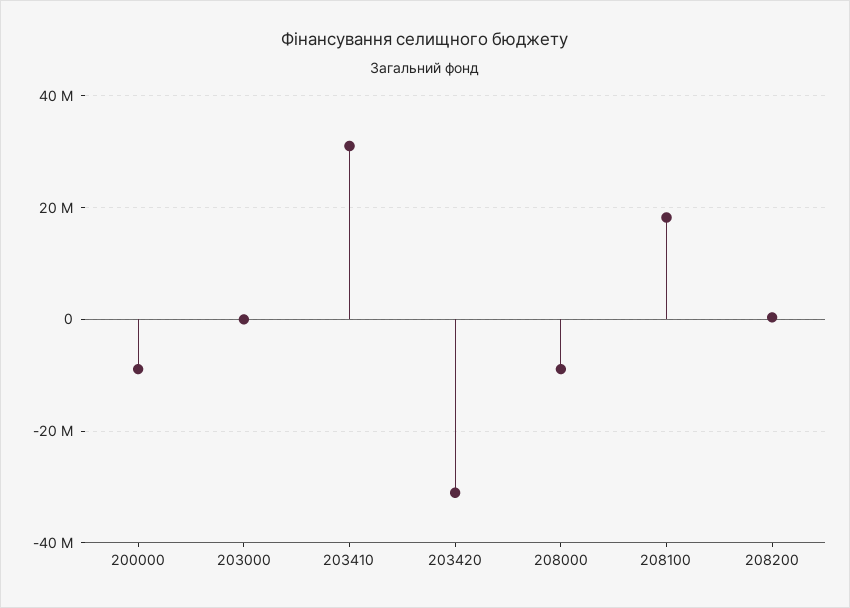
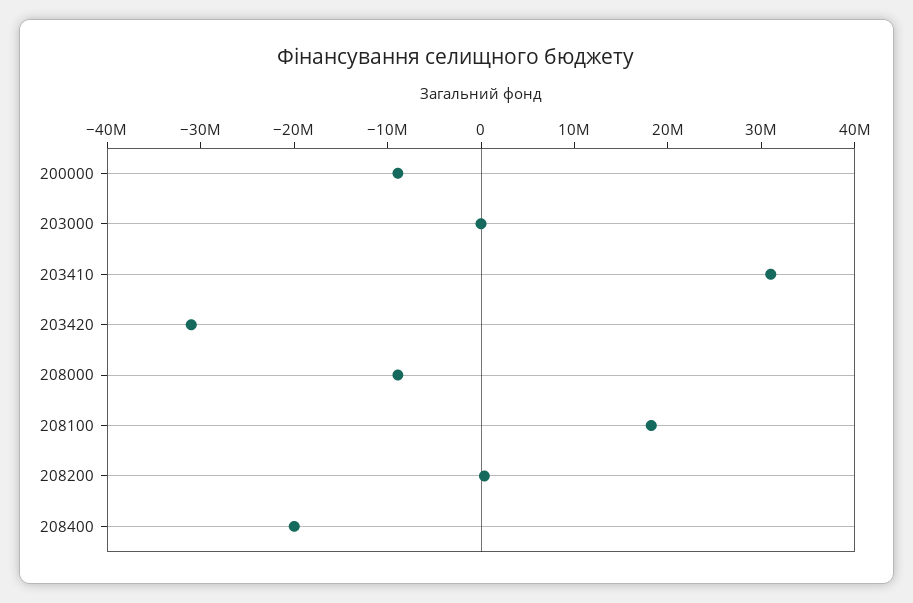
208400: none -> -20000000

